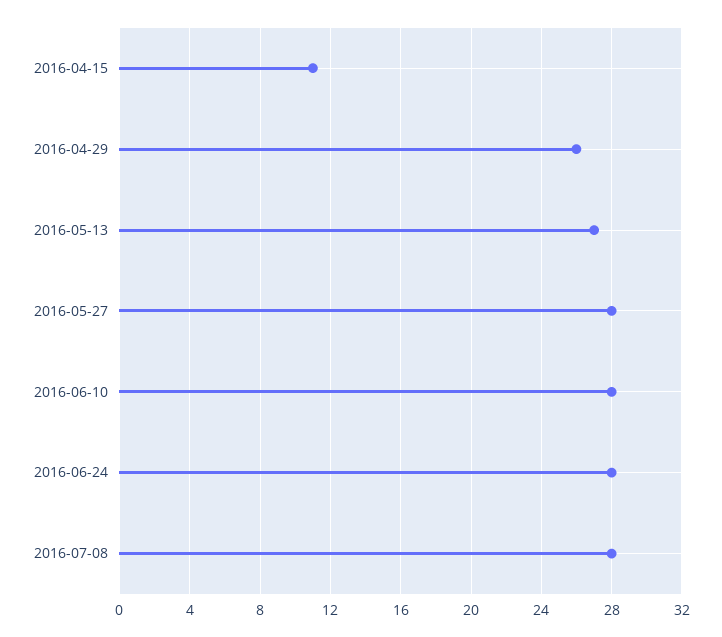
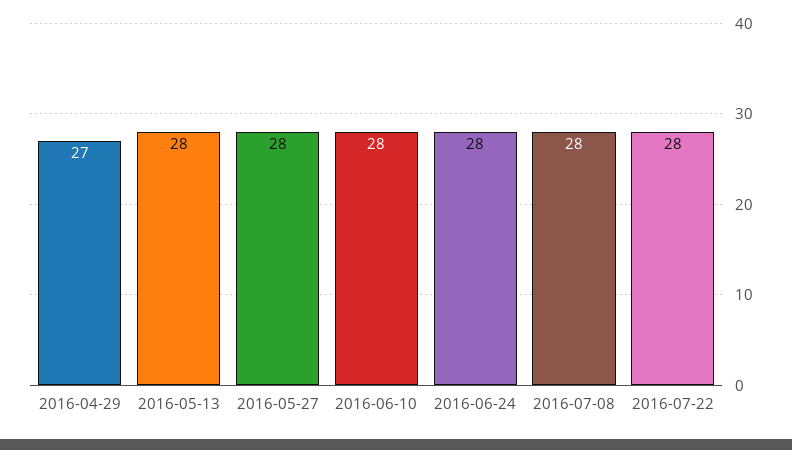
2016-04-15: 11 -> none
2016-04-29: 26 -> 27
2016-05-13: 27 -> 28
2016-07-22: none -> 28

